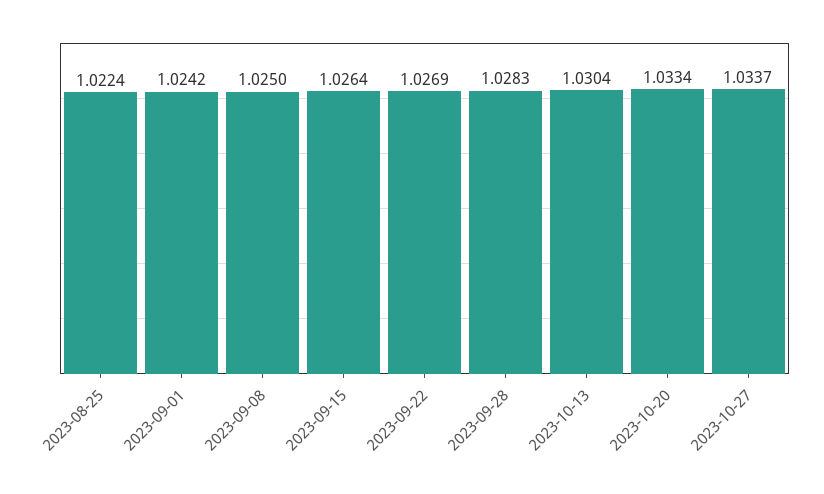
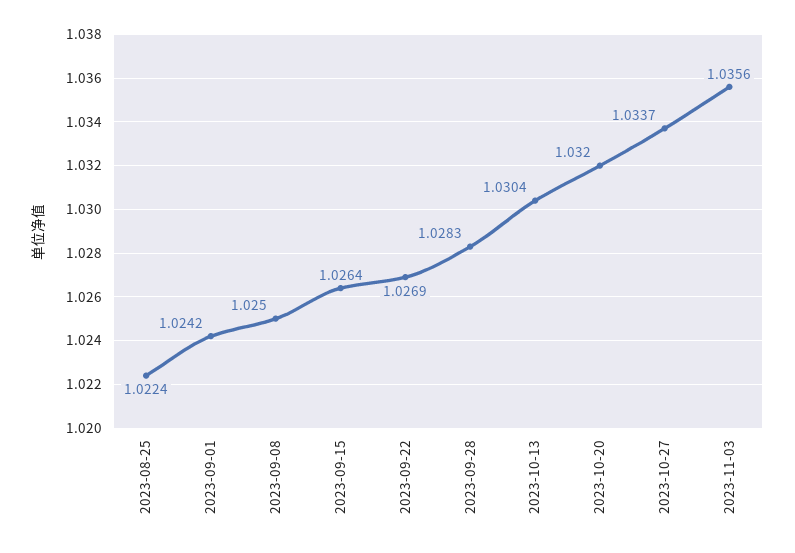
2023-10-20: 1.0334 -> 1.032
2023-11-03: none -> 1.0356

